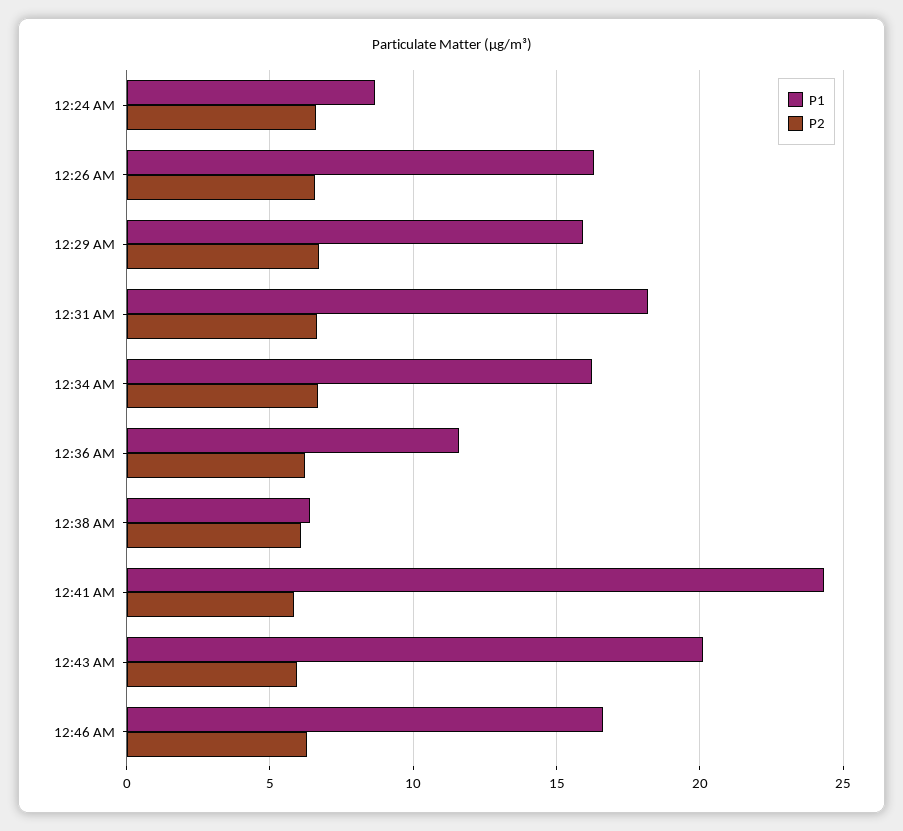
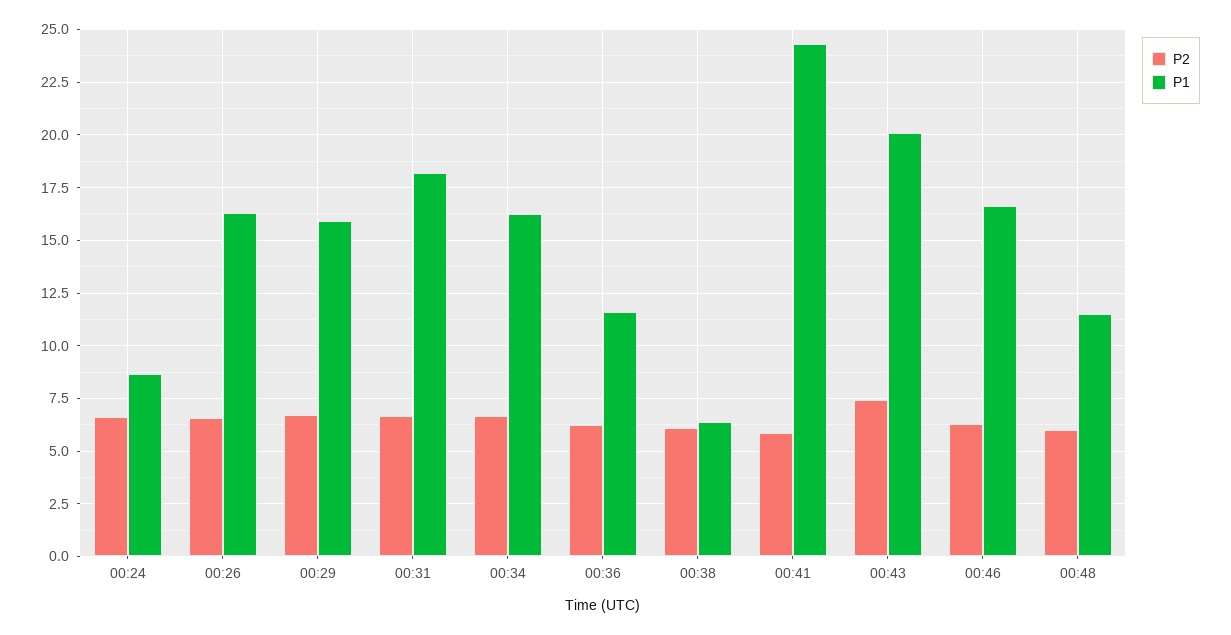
P2, 12:43 AM: 6 -> 7.5
P2, 00:48: none -> 6
P1, 00:48: none -> 11.5

